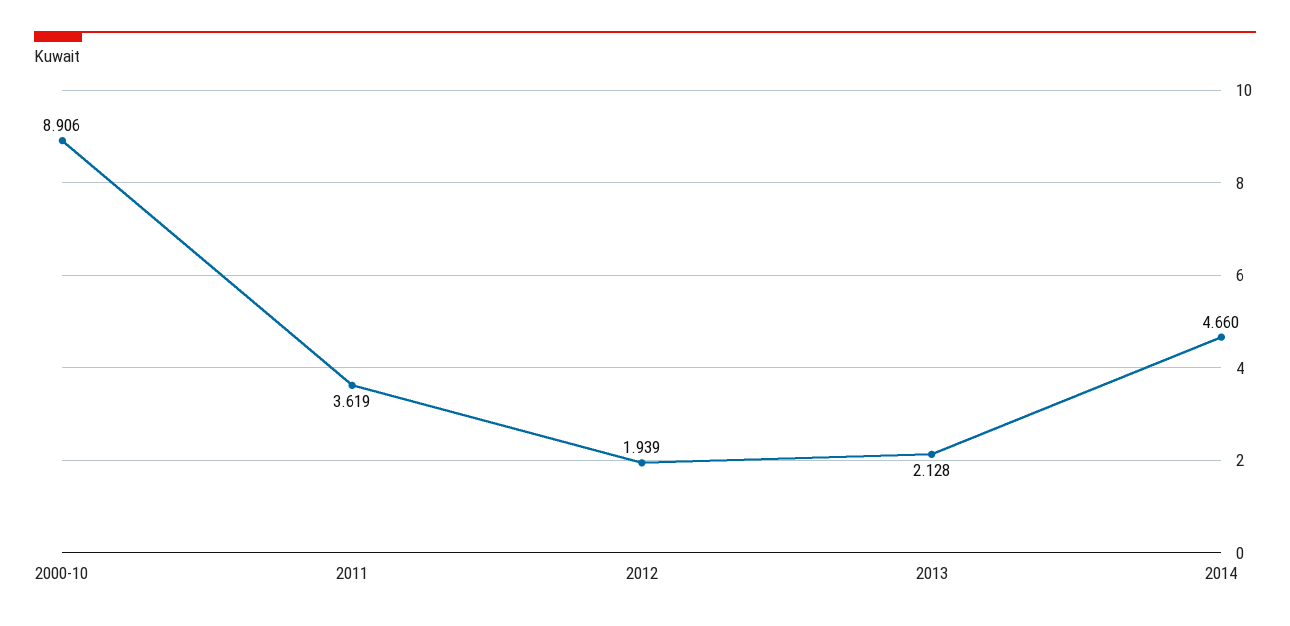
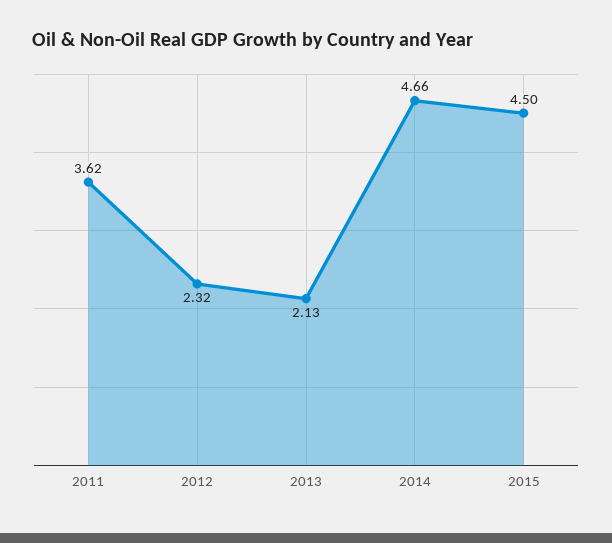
2000-10: 8.906 -> none
2012: 1.939 -> 2.32
2015: none -> 4.5

